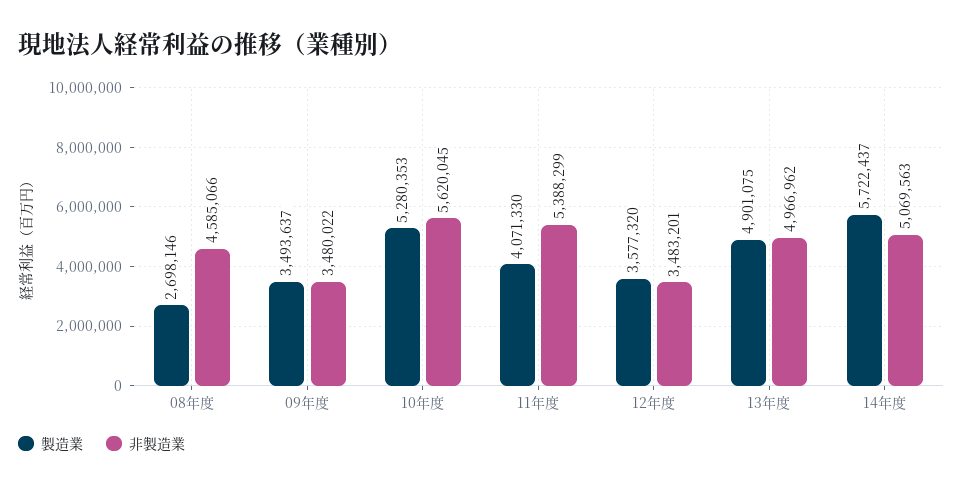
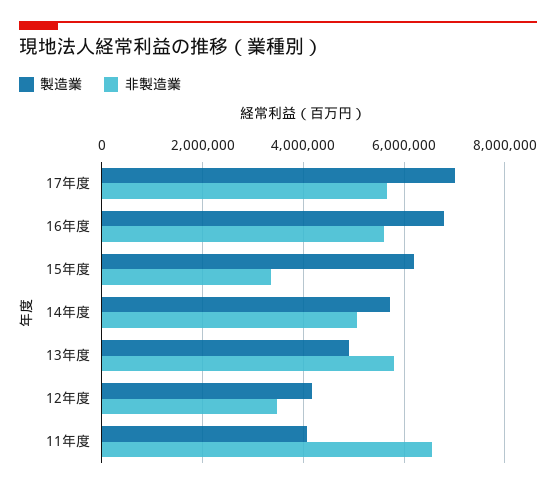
製造業, 08年度: 2698146 -> none
非製造業, 08年度: 4585066 -> none
製造業, 09年度: 3493637 -> none
非製造業, 09年度: 3480022 -> none
製造業, 10年度: 5280353 -> none
非製造業, 10年度: 5620045 -> none
非製造業, 11年度: 5388299 -> 6600000
製造業, 12年度: 3577320 -> 4200000
非製造業, 13年度: 4966962 -> 5800000
製造業, 17年度: none -> 7000000
非製造業, 17年度: none -> 5600000
製造業, 16年度: none -> 6800000
非製造業, 16年度: none -> 5600000
製造業, 15年度: none -> 6200000
非製造業, 15年度: none -> 3400000

